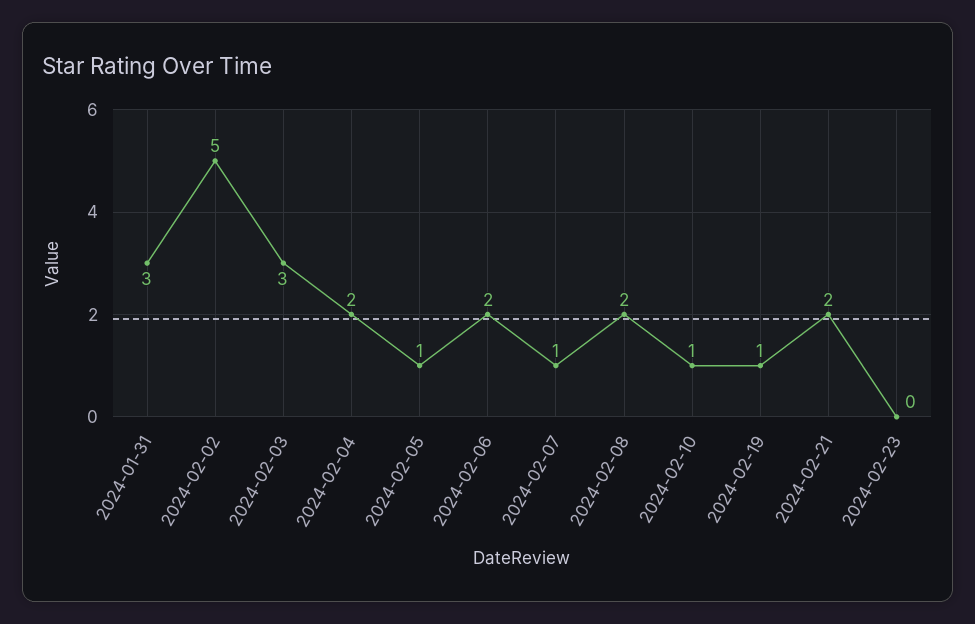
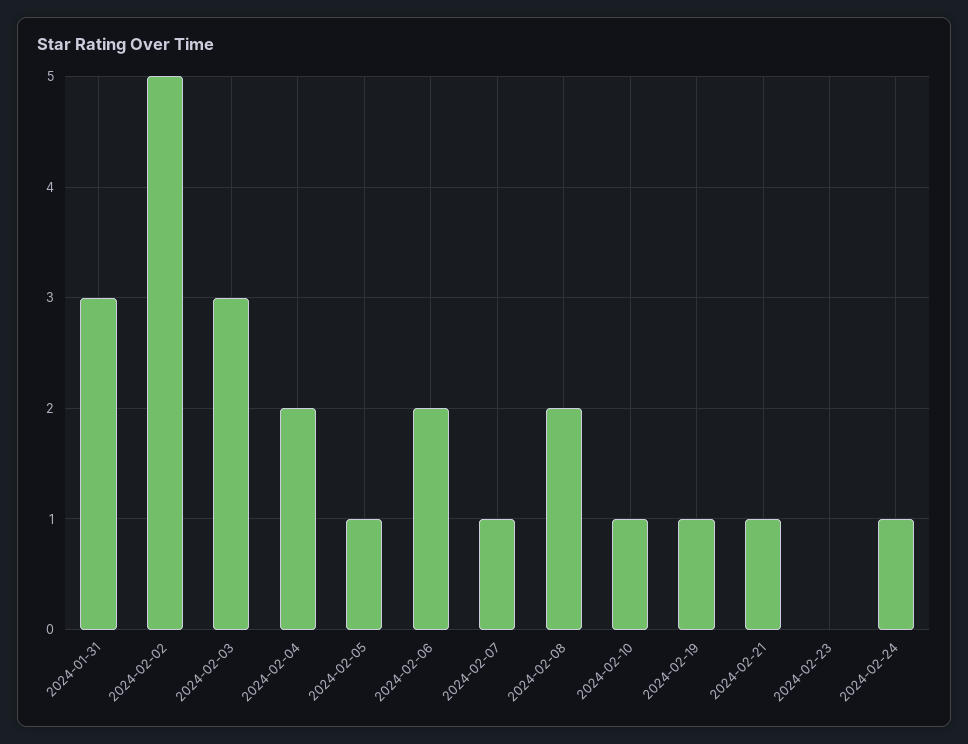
2024-02-21: 2 -> 1
2024-02-24: none -> 1

